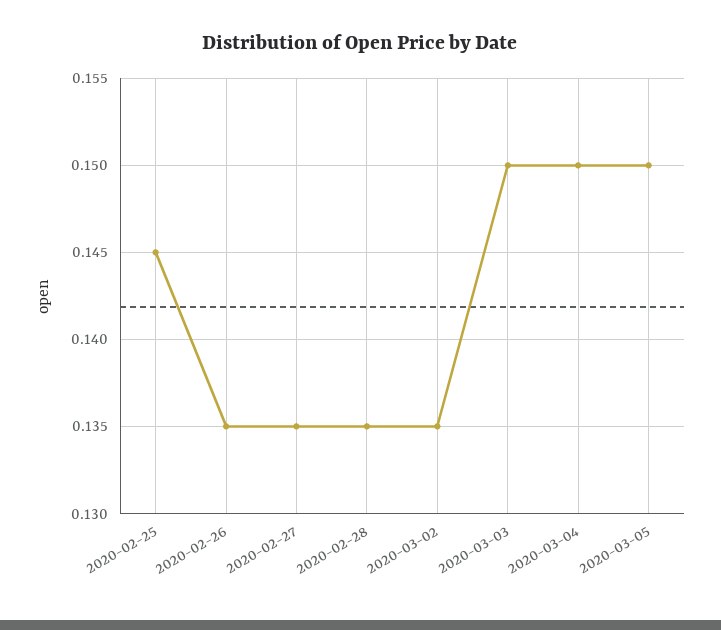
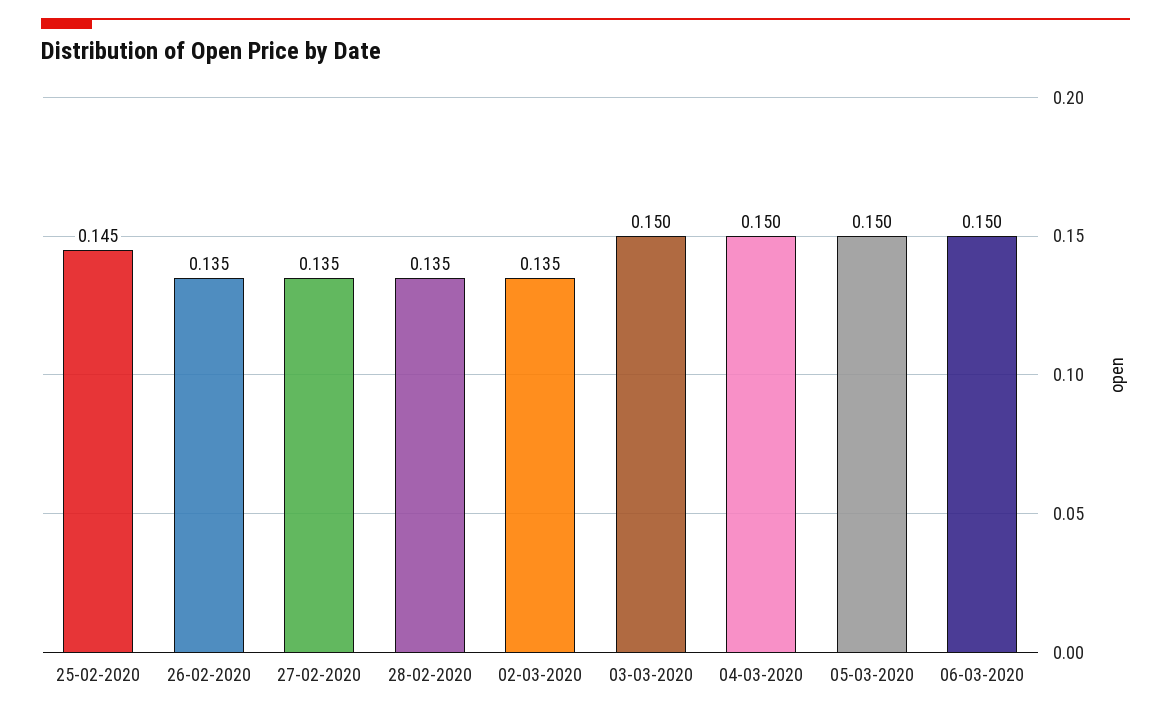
06-03-2020: none -> 0.15

